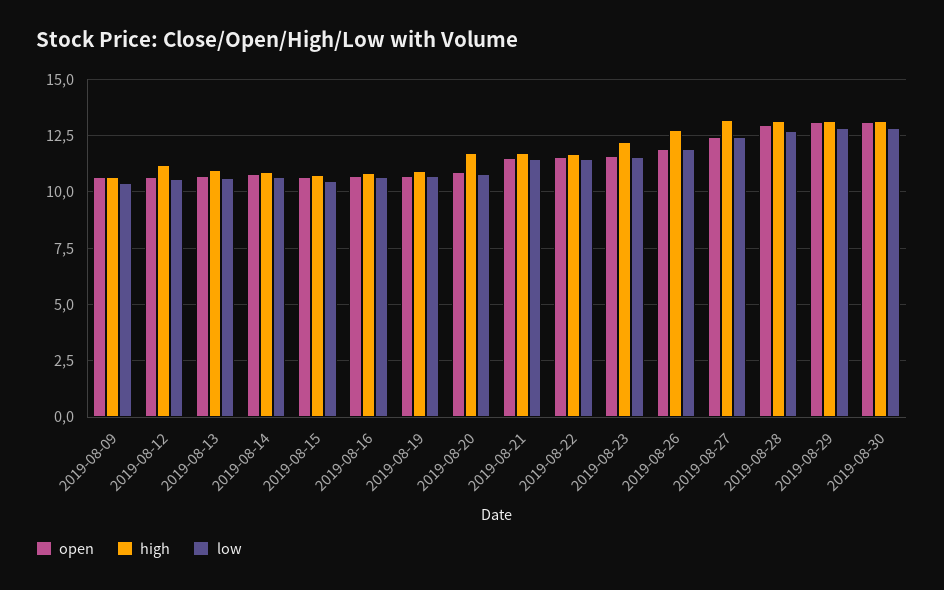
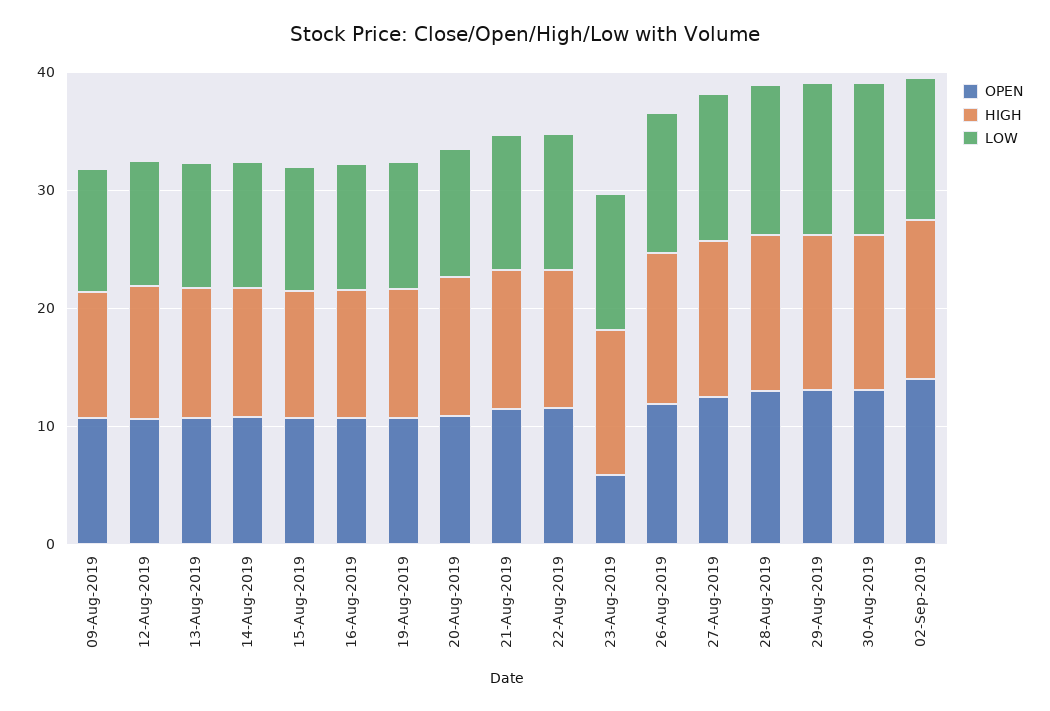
open, 2019-08-23: 11.5 -> 6
open, 02-Sep-2019: none -> 14
high, 02-Sep-2019: none -> 14
low, 02-Sep-2019: none -> 12

